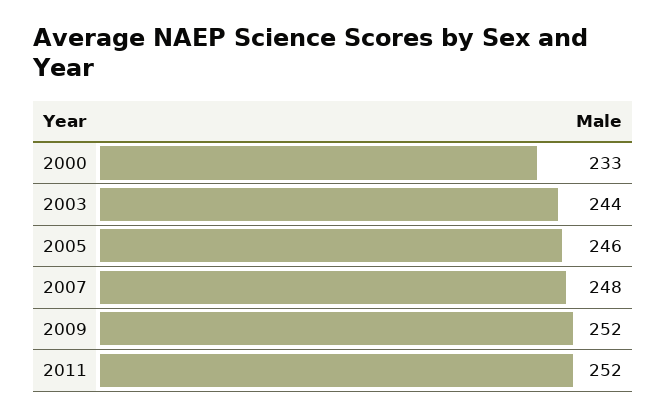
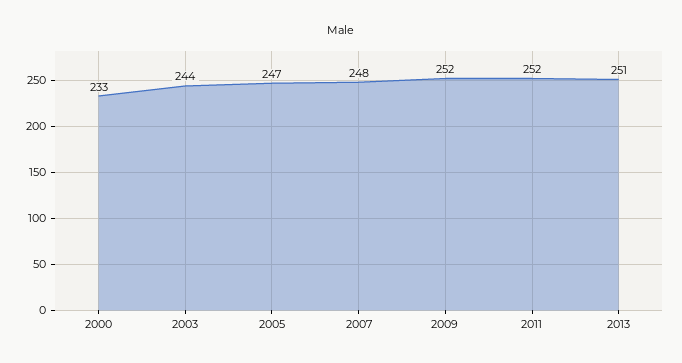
2005: 246 -> 247
2013: none -> 251

